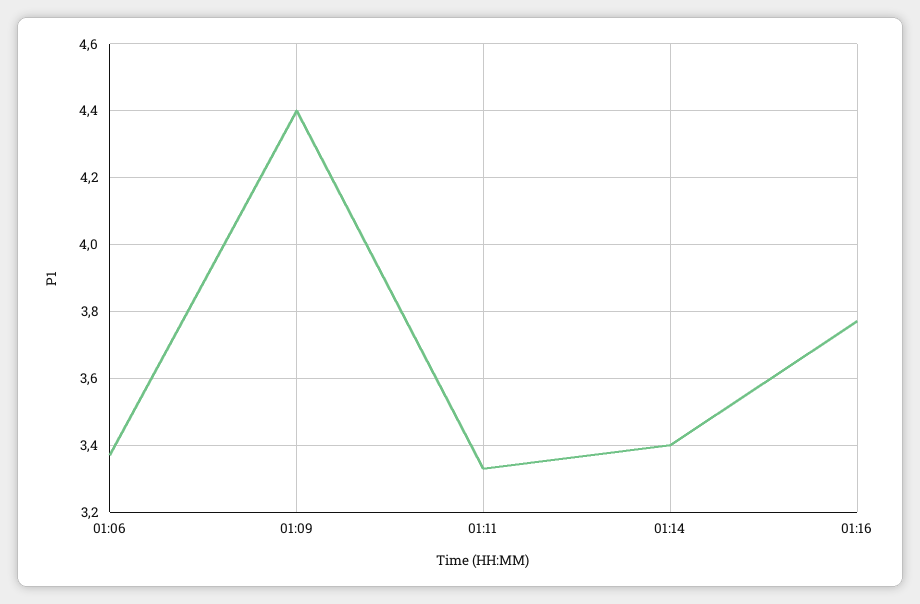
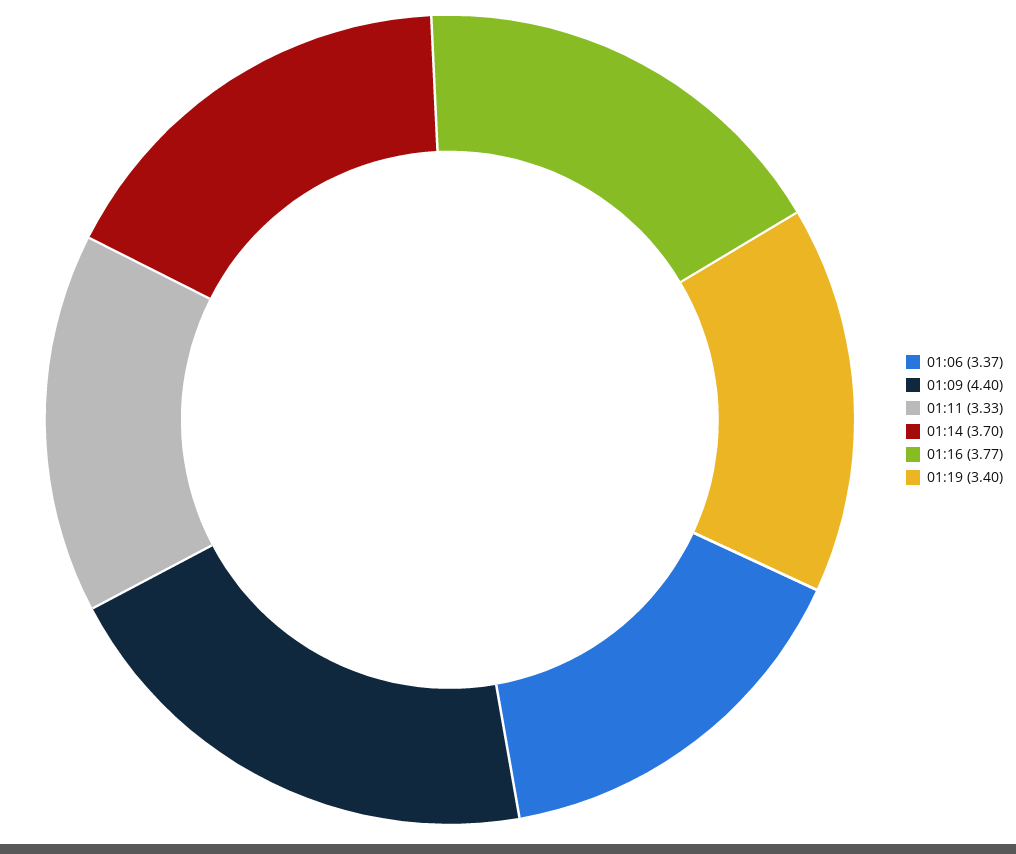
01:14: 3.4 -> 3.7
01:19: none -> 3.4

